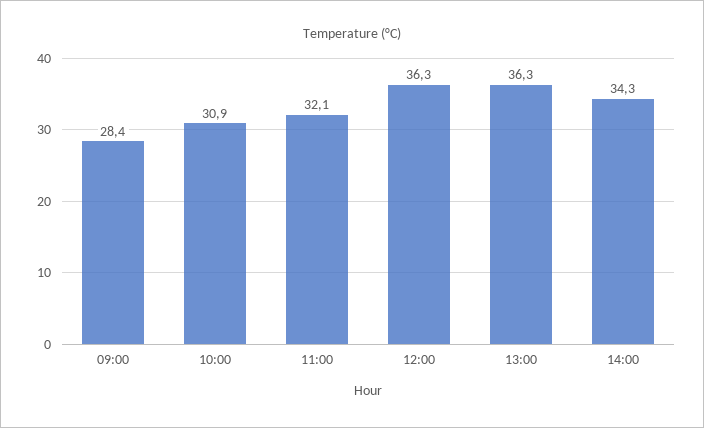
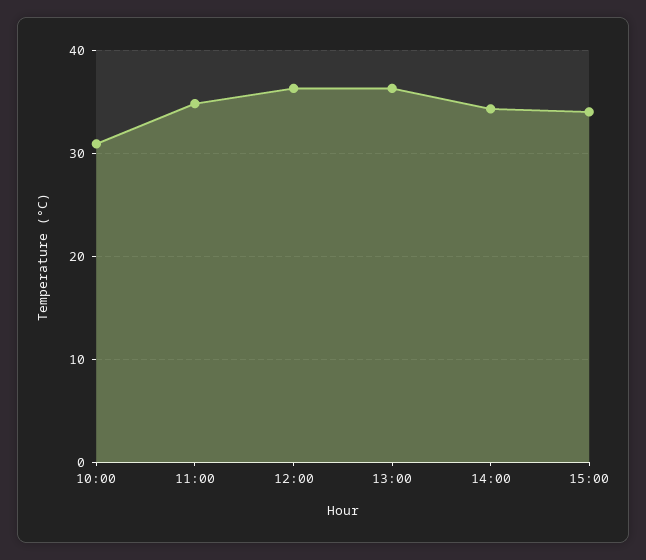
09:00: 28.4 -> none
11:00: 32.1 -> 35
15:00: none -> 34

